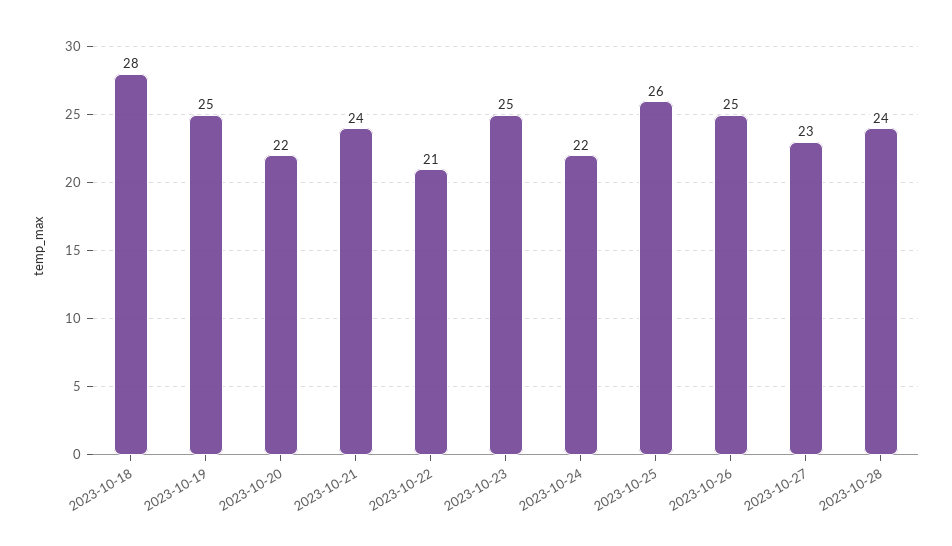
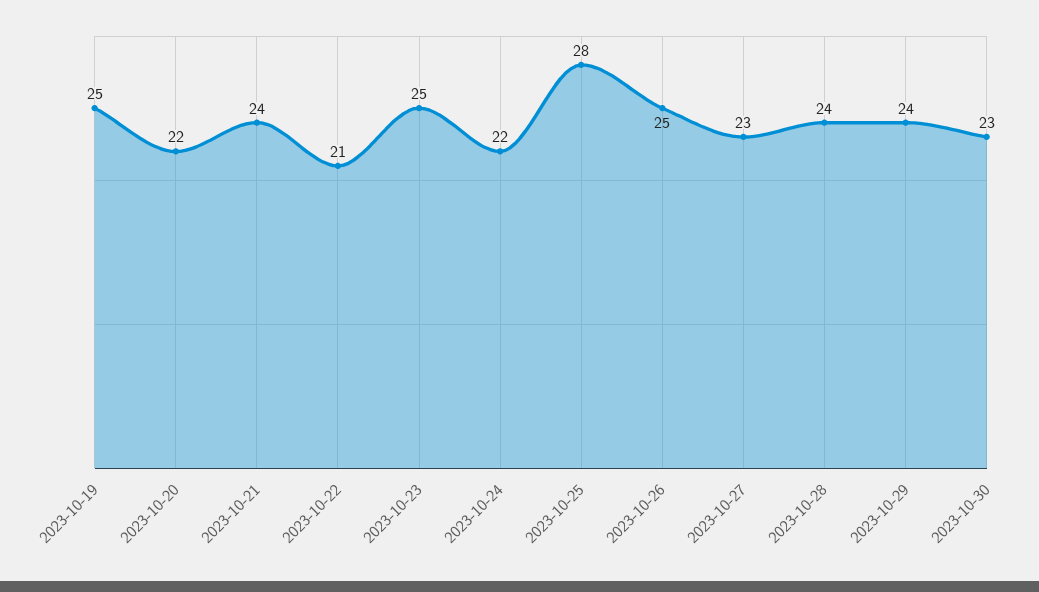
2023-10-18: 28 -> none
2023-10-25: 26 -> 28
2023-10-29: none -> 24
2023-10-30: none -> 23

